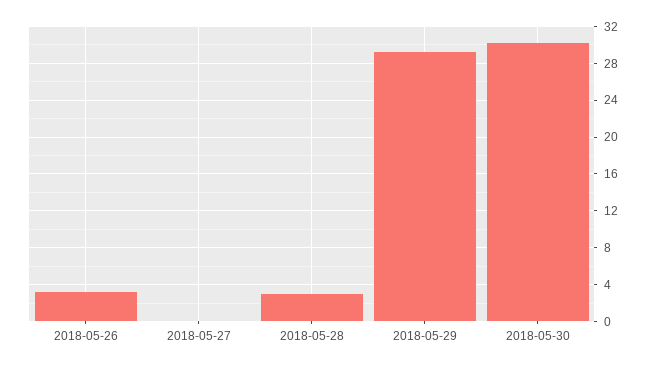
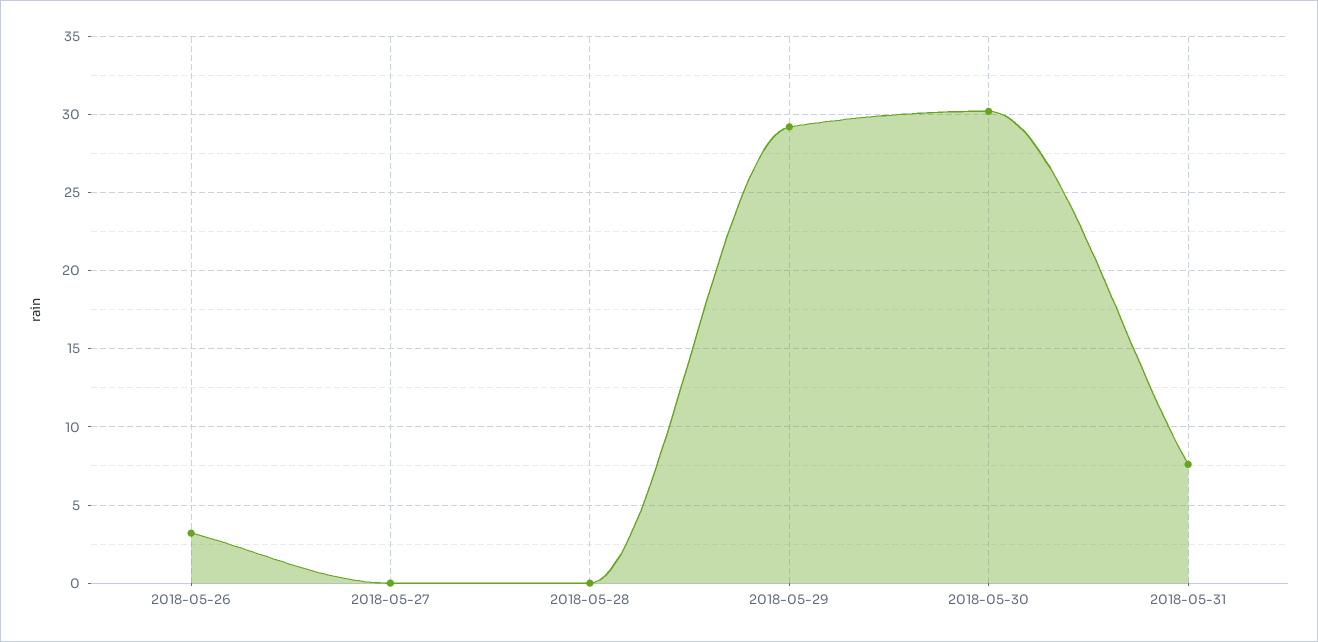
2018-05-28: 3 -> 0
2018-05-31: none -> 7.5

